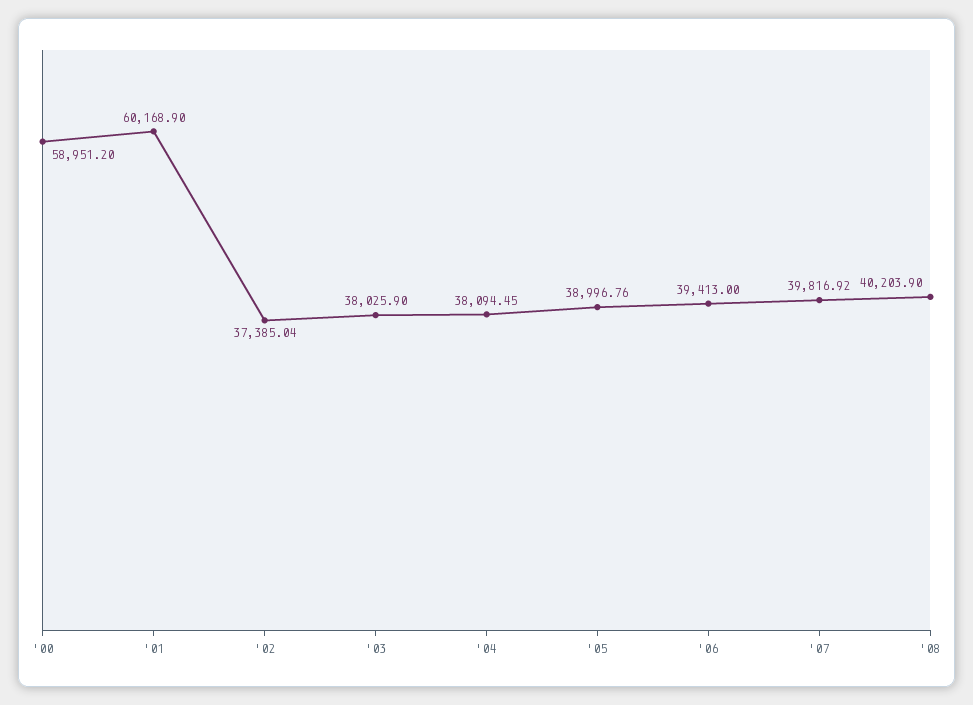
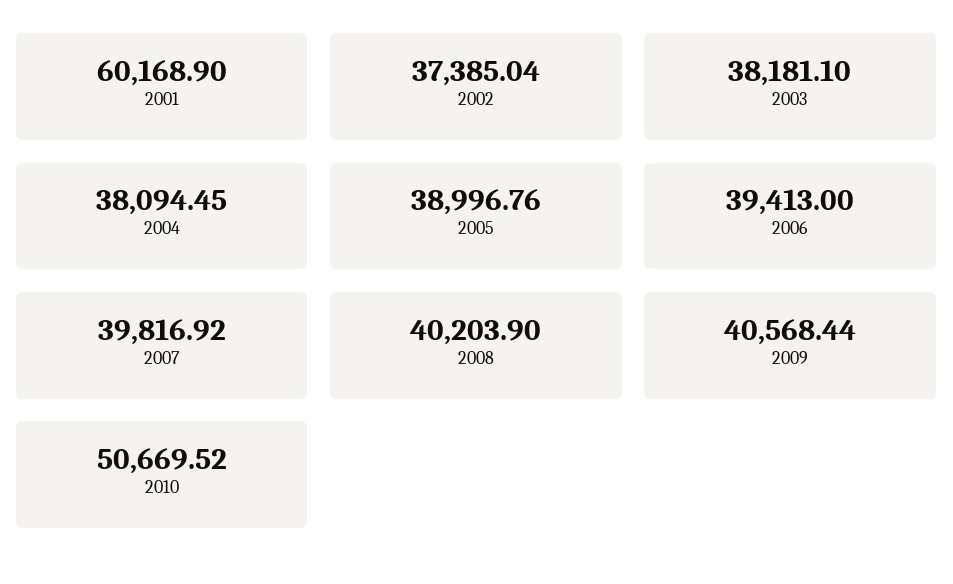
'00: 58951.2 -> none
'03: 38025.9 -> 38181.1
2009: none -> 40568.44
2010: none -> 50669.52

